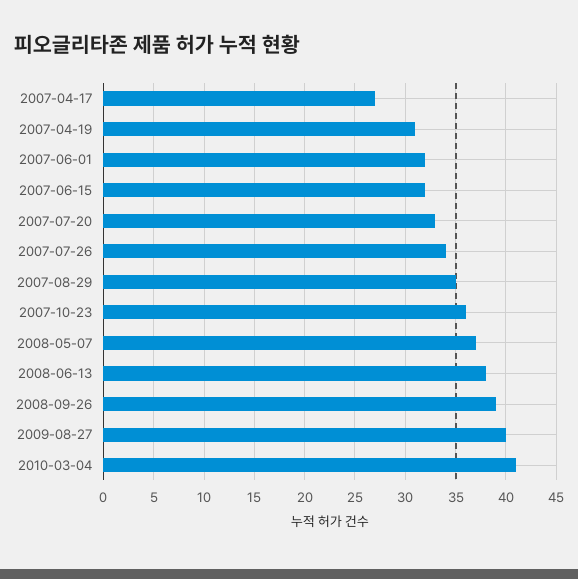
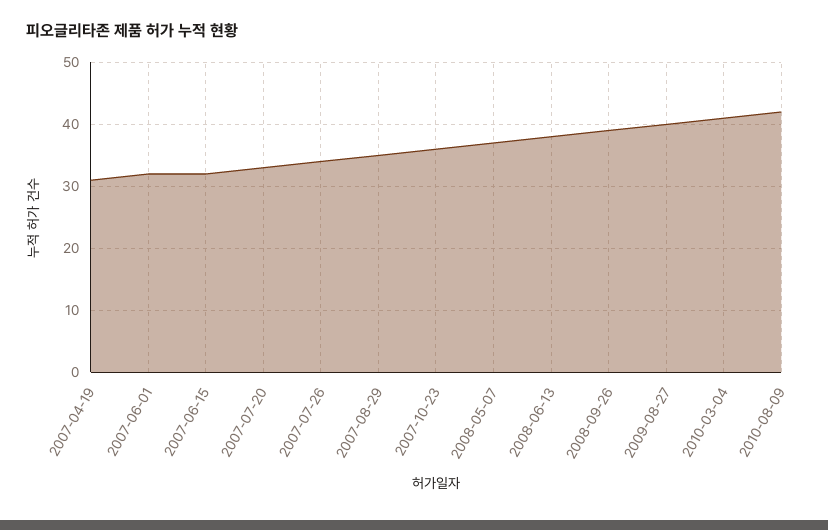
2007-04-17: 27 -> none
2010-08-09: none -> 42

